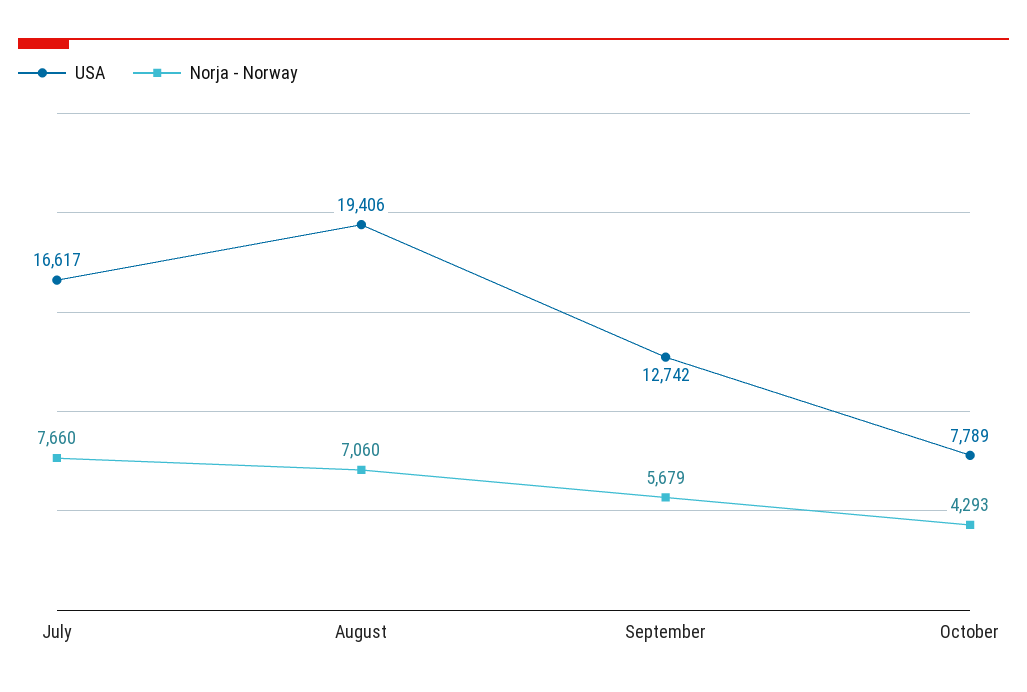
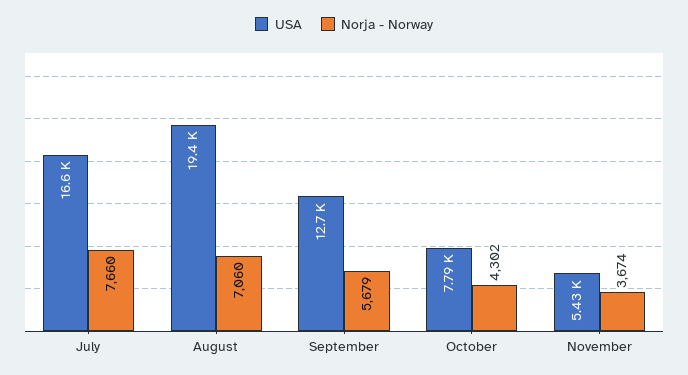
Norja - Norway, October: 4293 -> 4302
USA, November: none -> 5430
Norja - Norway, November: none -> 3674

